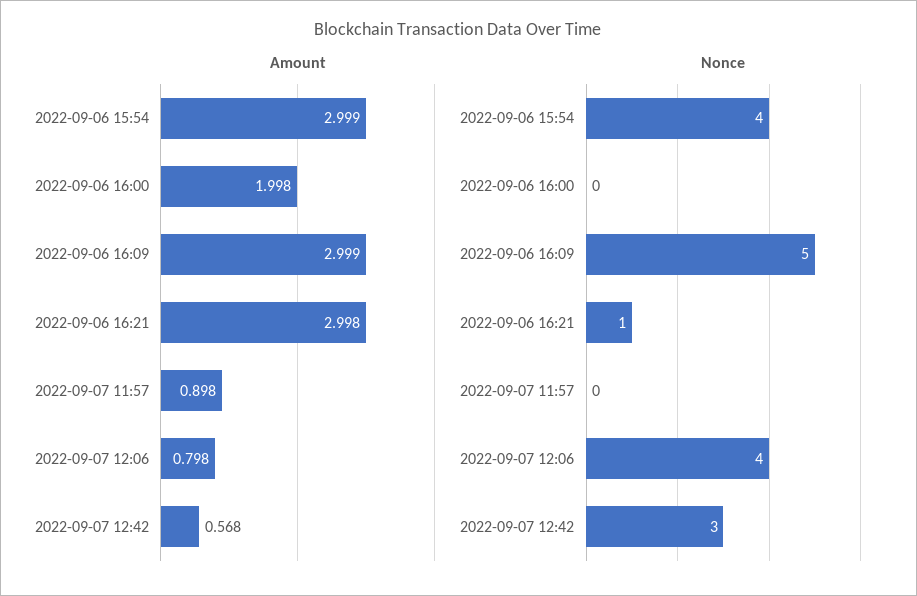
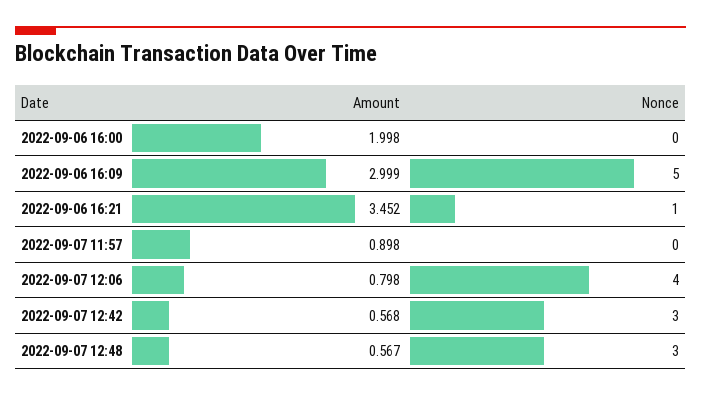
Amount, 2022-09-06 15:54: 2.999 -> none
Amount, 2022-09-06 16:21: 2.998 -> 3.452
Nonce, 2022-09-06 15:54: 4 -> none
Amount, 2022-09-07 12:48: none -> 0.567
Nonce, 2022-09-07 12:48: none -> 3

